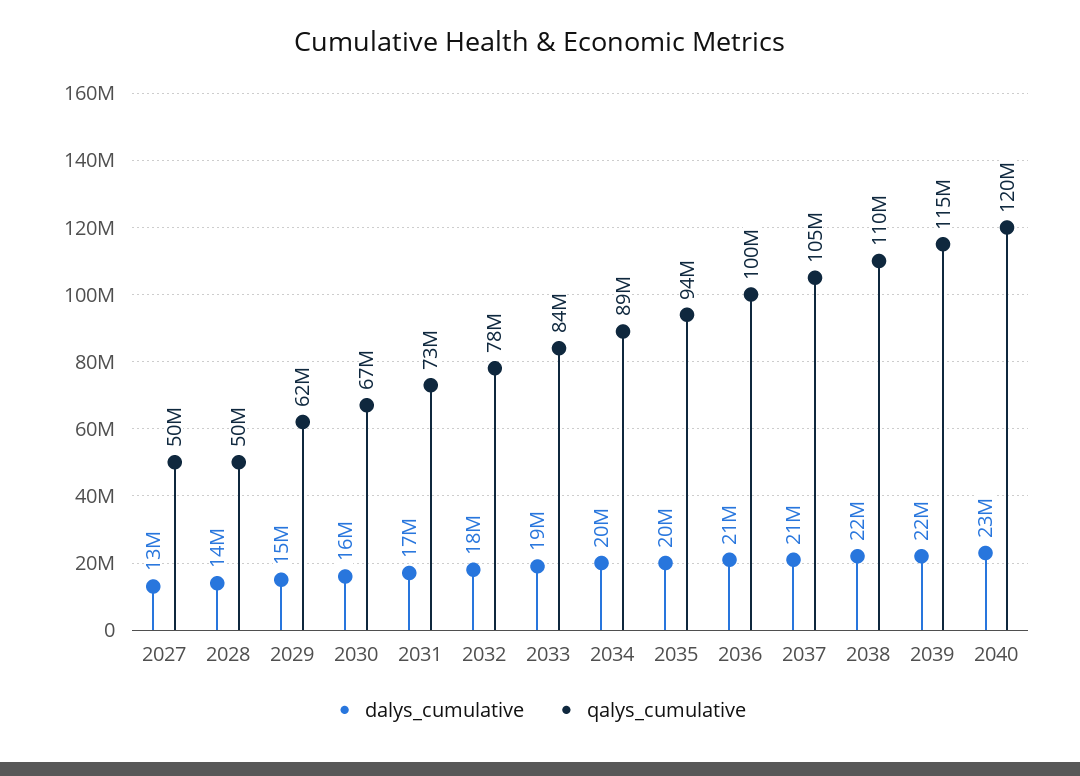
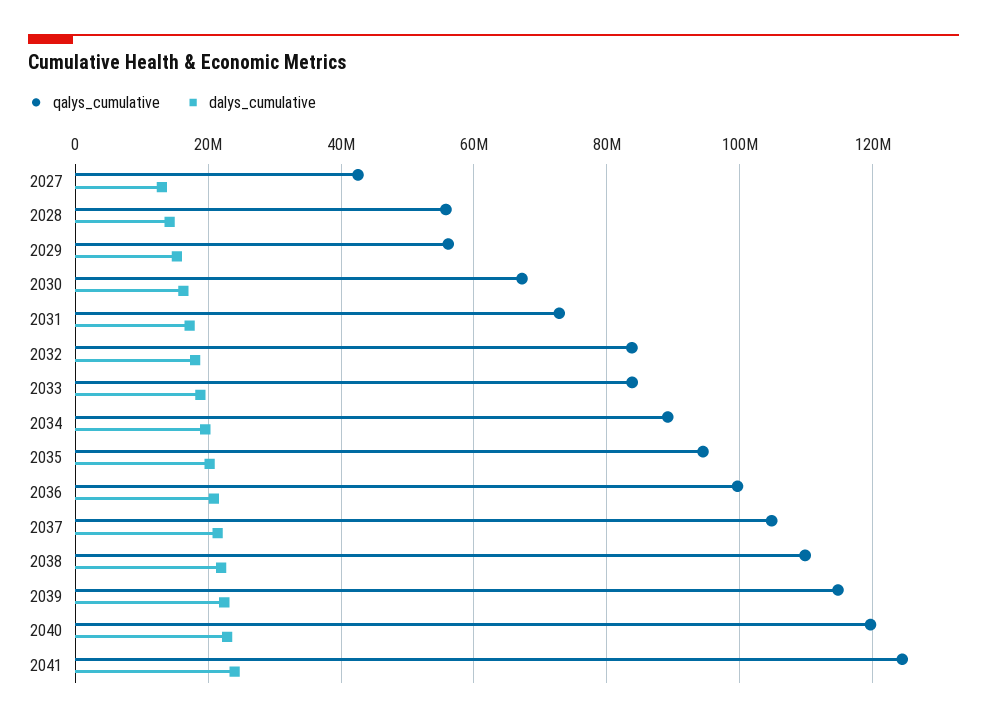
qalys_cumulative, 2027: 50000000 -> 42000000
qalys_cumulative, 2028: 50000000 -> 56000000
qalys_cumulative, 2029: 62000000 -> 56000000
qalys_cumulative, 2032: 78000000 -> 84000000
qalys_cumulative, 2041: none -> 124000000
dalys_cumulative, 2041: none -> 24000000

